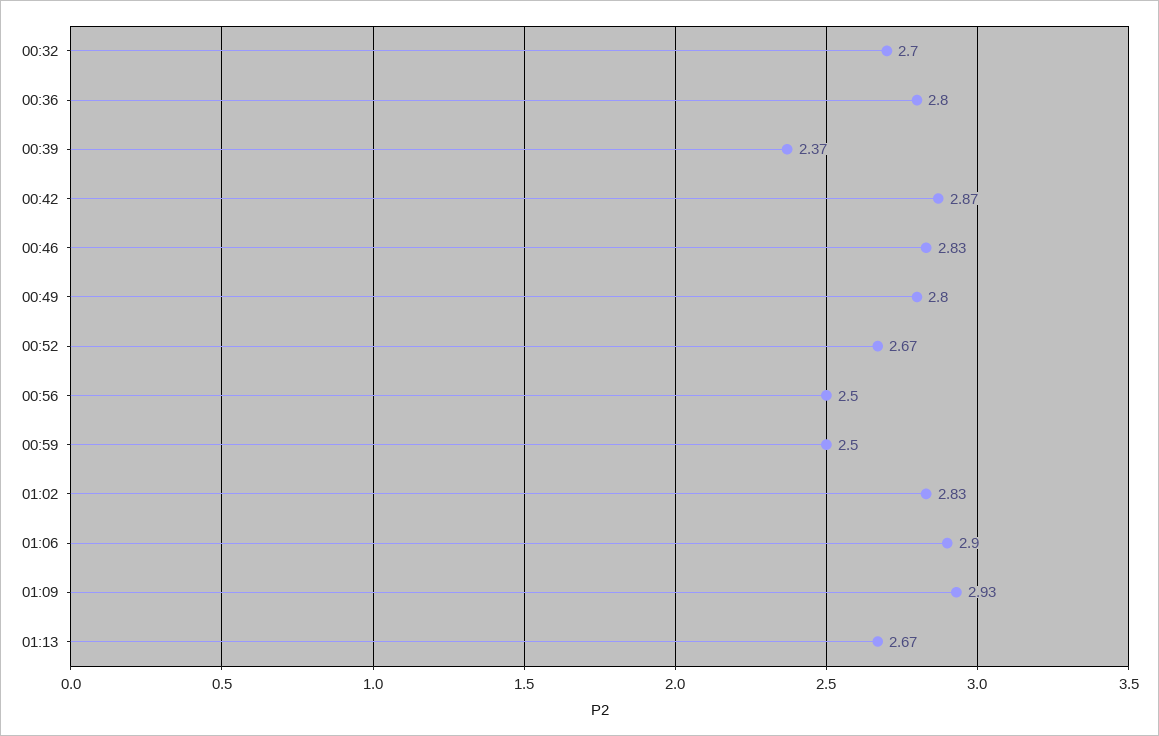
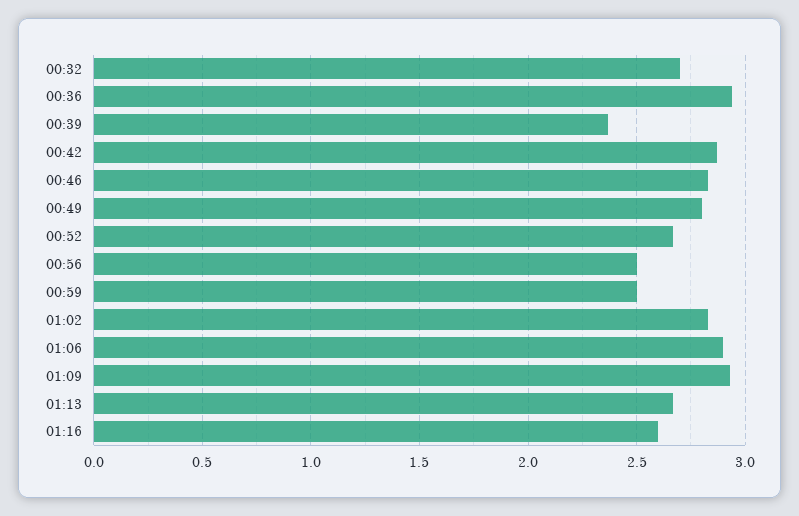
00:36: 2.8 -> 2.95
01:16: none -> 2.6

